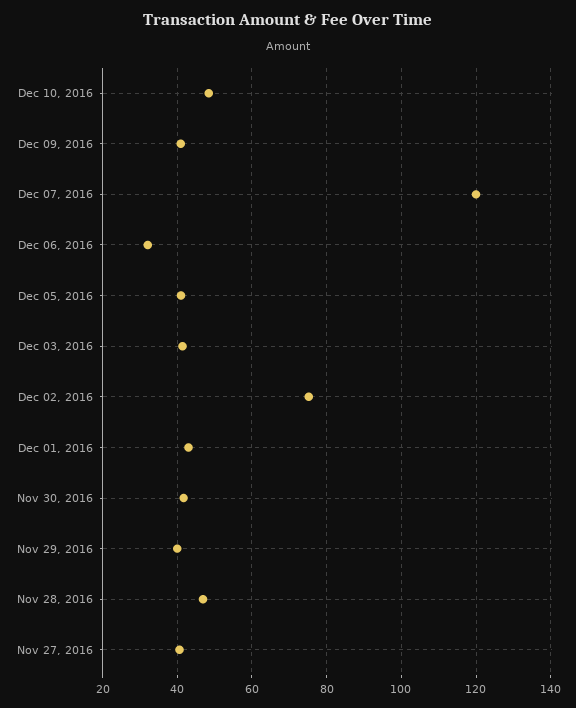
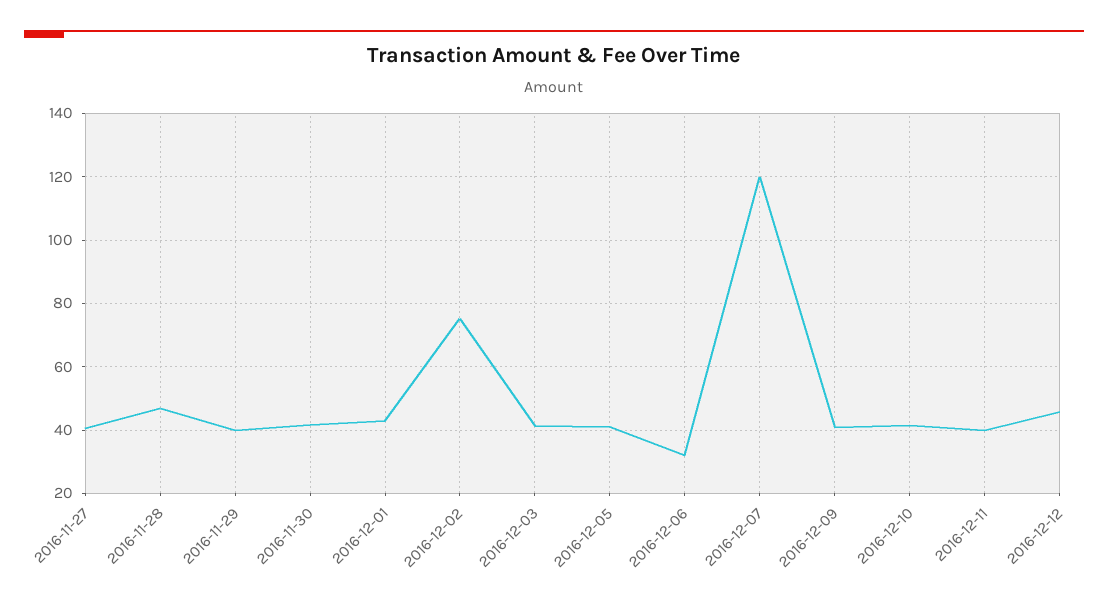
Dec 10, 2016: 48 -> 42
2016-12-11: none -> 40
2016-12-12: none -> 46

